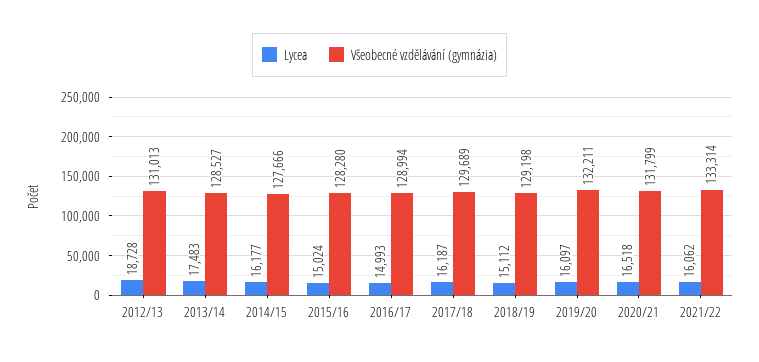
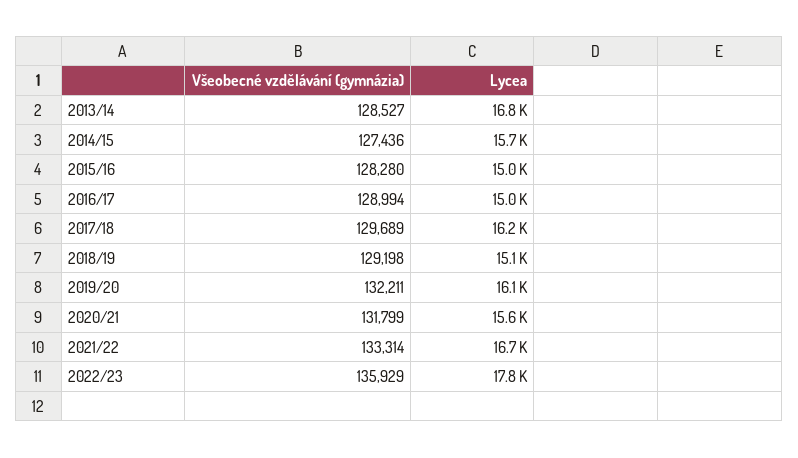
Lycea, 2012/13: 18728 -> none
Všeobecné vzdělávání (gymnázia), 2012/13: 131013 -> none
Lycea, 2013/14: 17483 -> 16800
Lycea, 2014/15: 16177 -> 15700
Všeobecné vzdělávání (gymnázia), 2014/15: 127666 -> 127436
Lycea, 2020/21: 16518 -> 15600
Lycea, 2021/22: 16062 -> 16700
Všeobecné vzdělávání (gymnázia), 2022/23: none -> 135929
Lycea, 2022/23: none -> 17800

